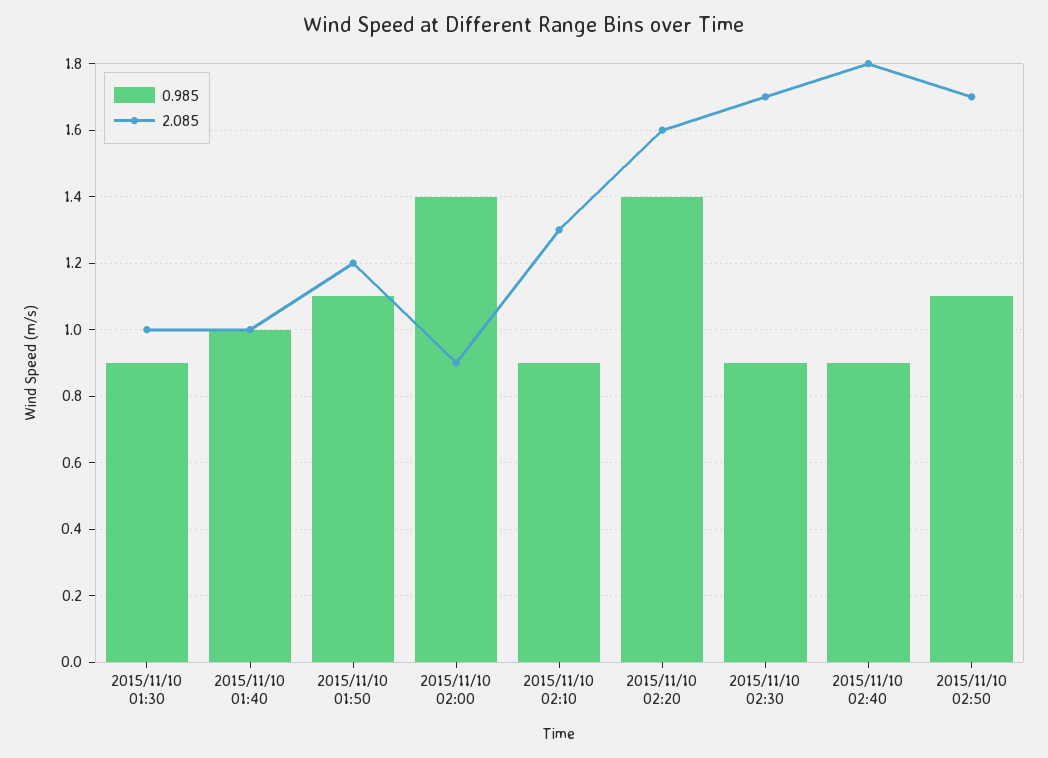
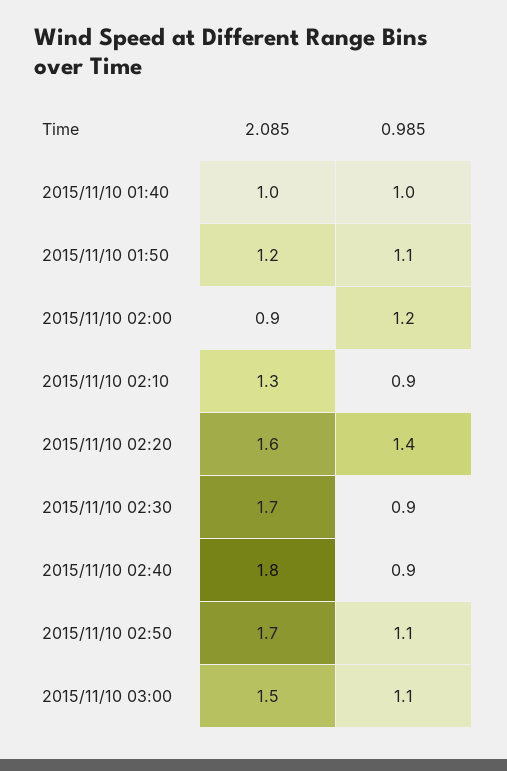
0.985, 2015/11/10 01:30: 0.9 -> none
2.085, 2015/11/10 01:30: 1 -> none
0.985, 2015/11/10 02:00: 1.4 -> 1.2
2.085, 2015/11/10 03:00: none -> 1.5
0.985, 2015/11/10 03:00: none -> 1.1

